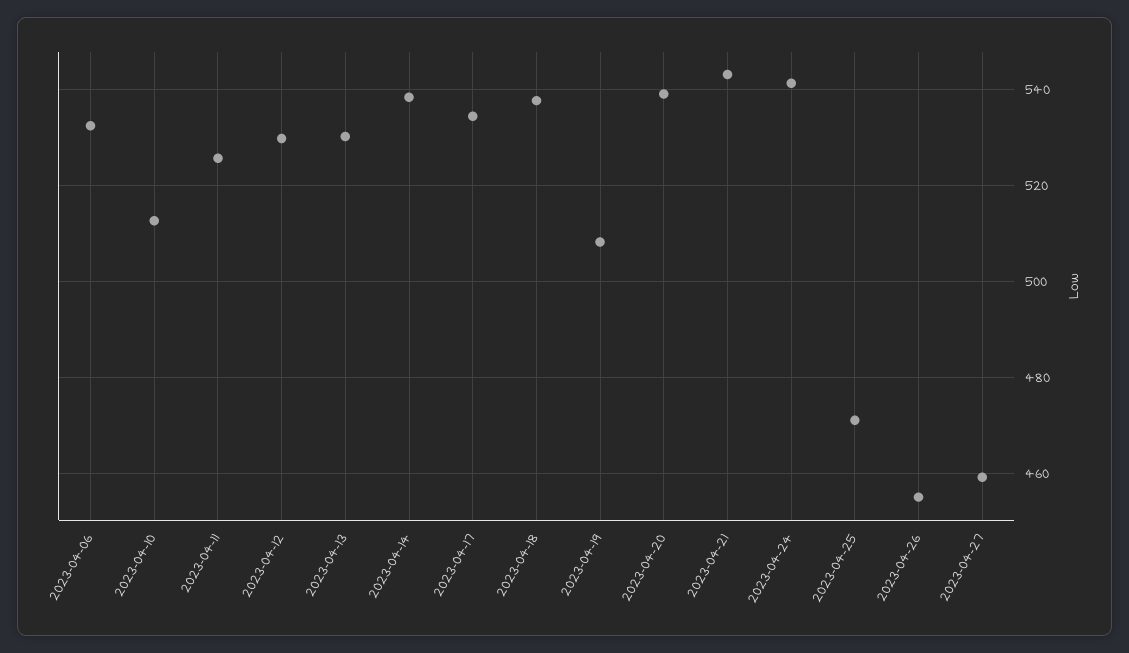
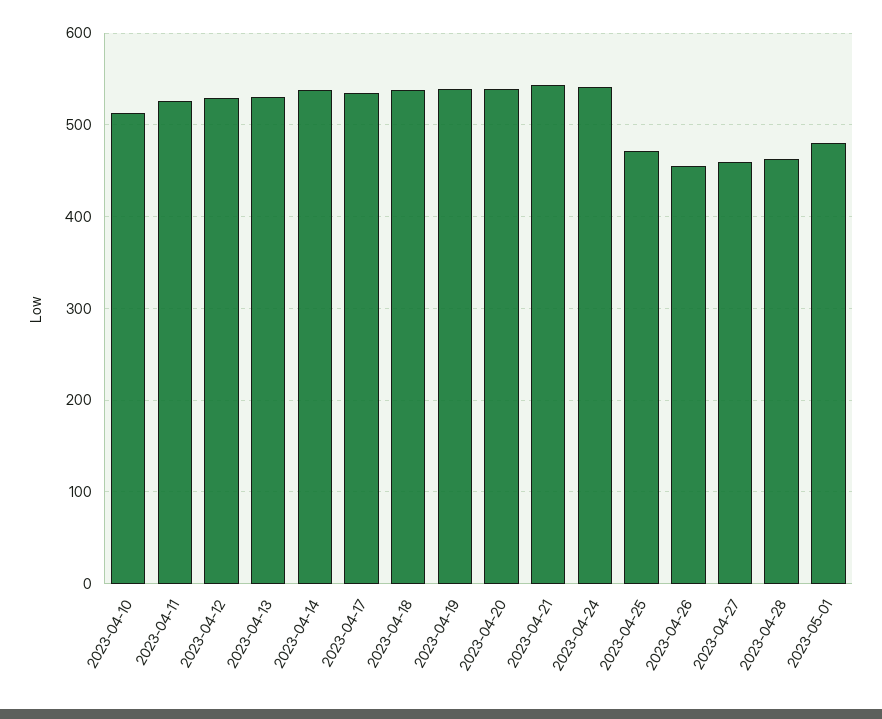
2023-04-06: 532 -> none
2023-04-19: 508 -> 540
2023-04-28: none -> 460
2023-05-01: none -> 480

